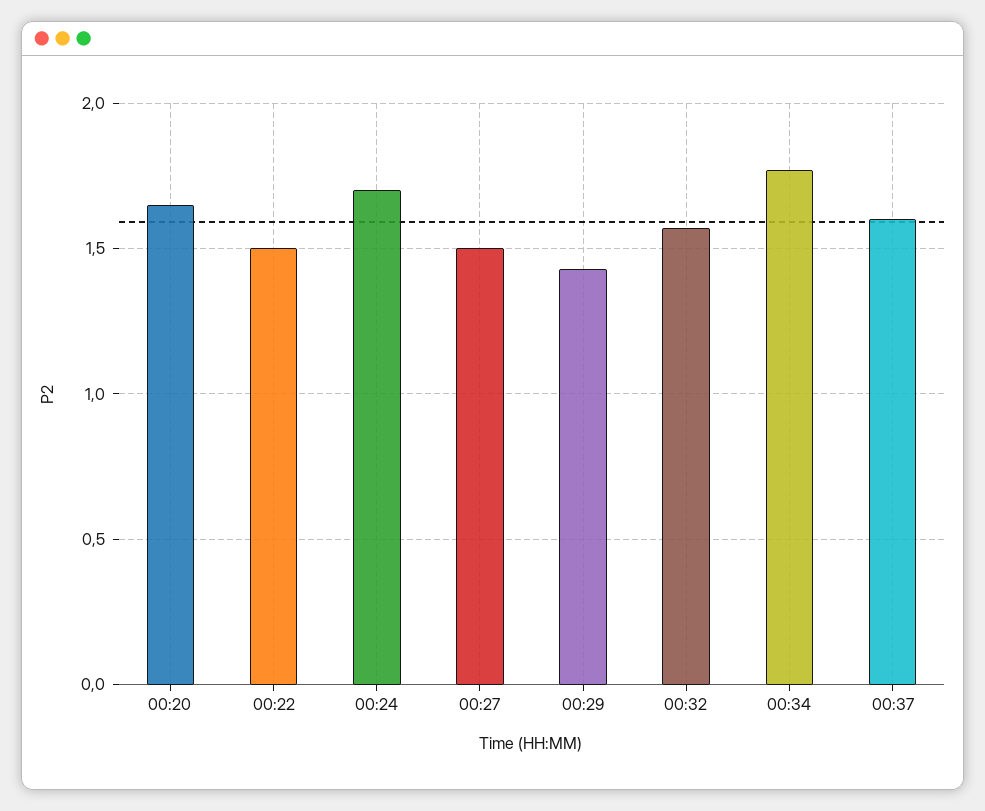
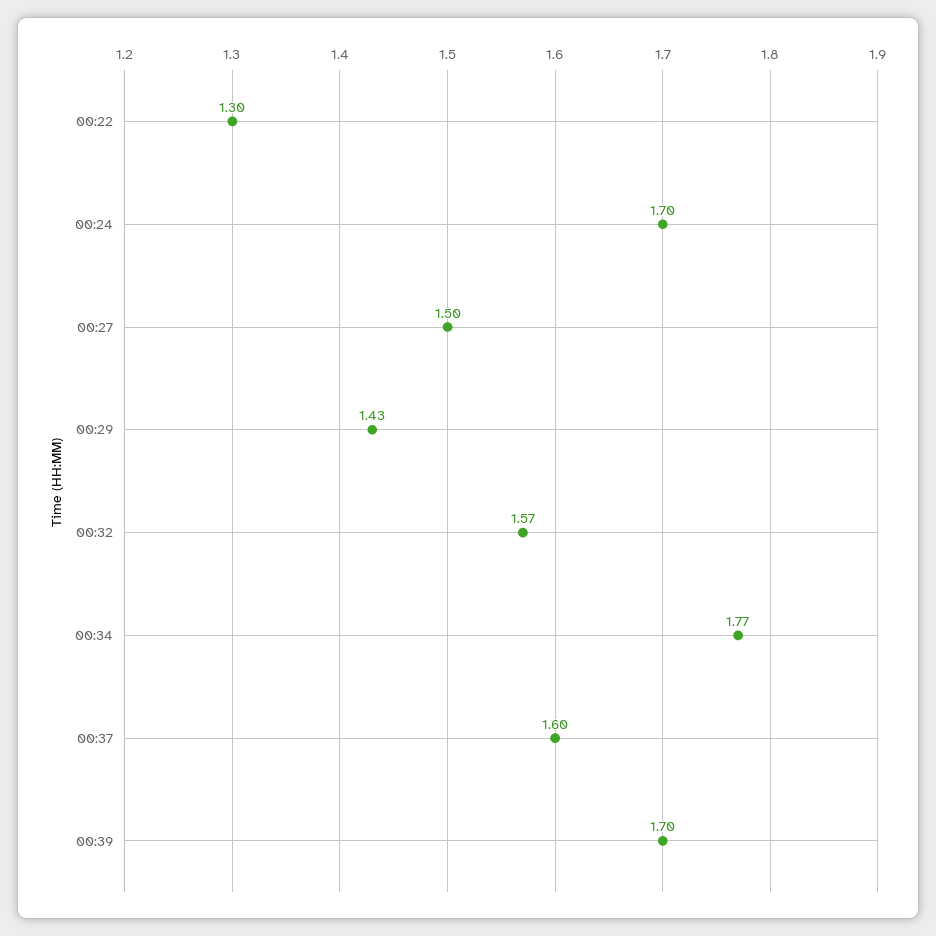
00:20: 1.65 -> none
00:22: 1.5 -> 1.3
00:39: none -> 1.7

